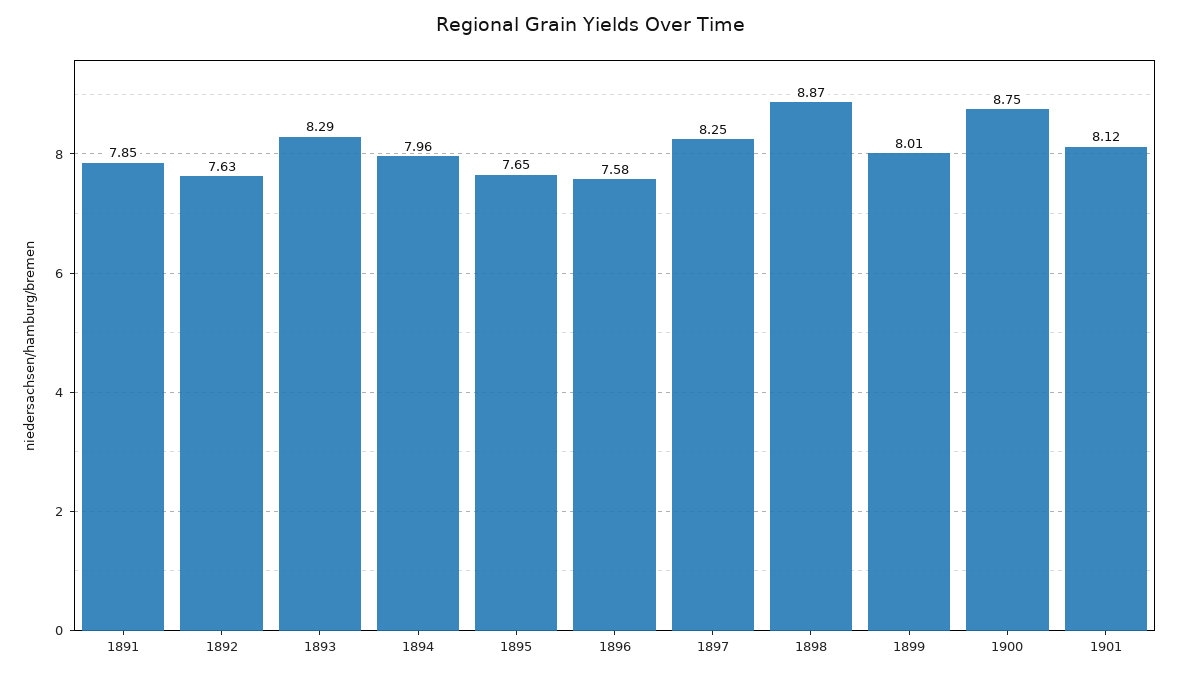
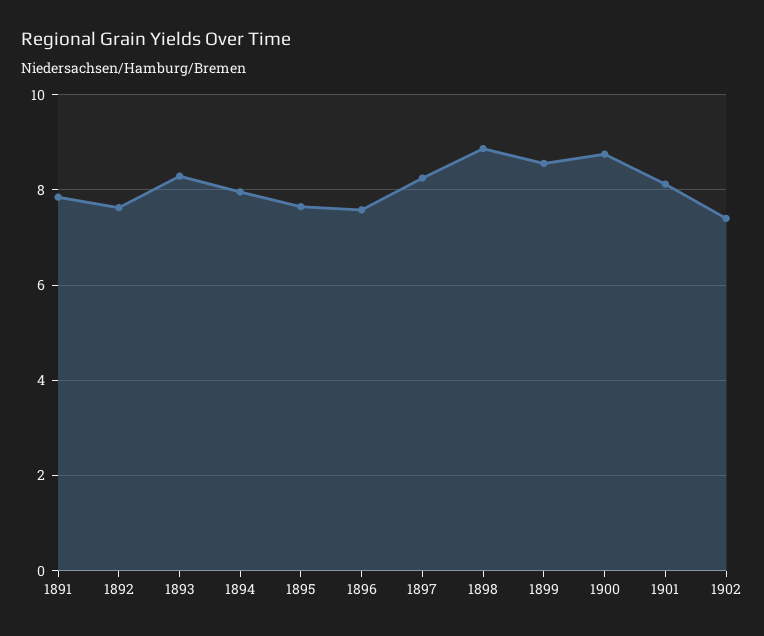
1899: 8.01 -> 8.6
1902: none -> 7.4

